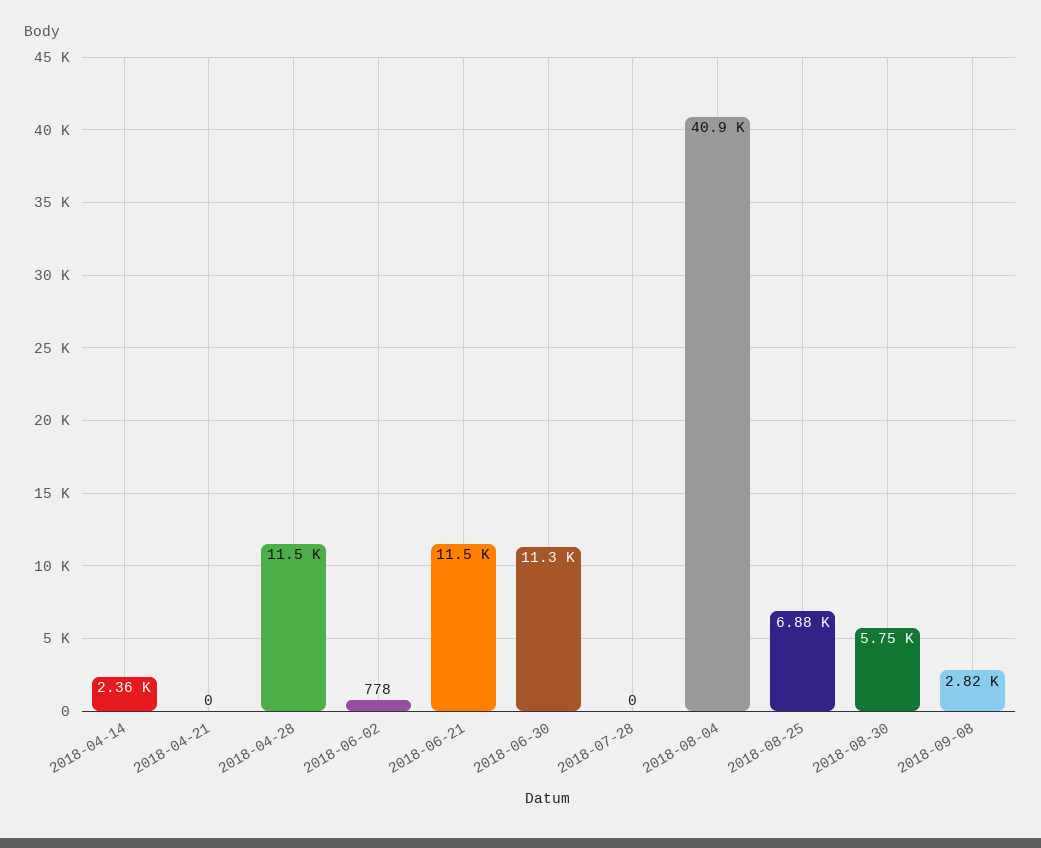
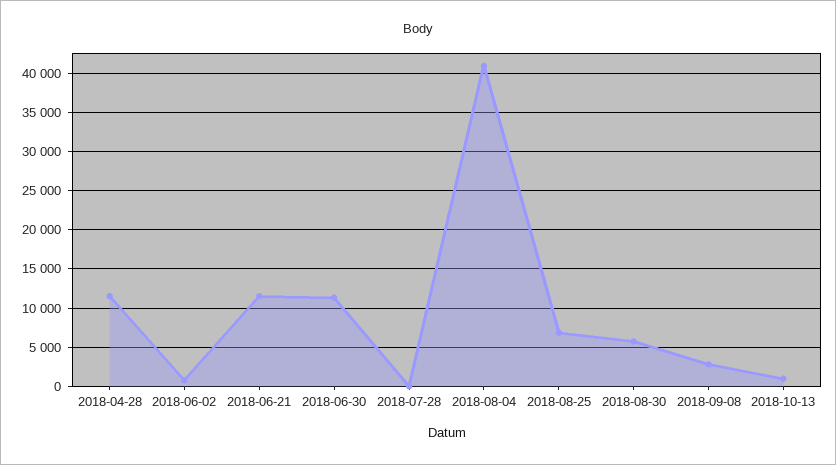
2018-04-14: 2360 -> none
2018-04-21: 0 -> none
2018-10-13: none -> 1000

